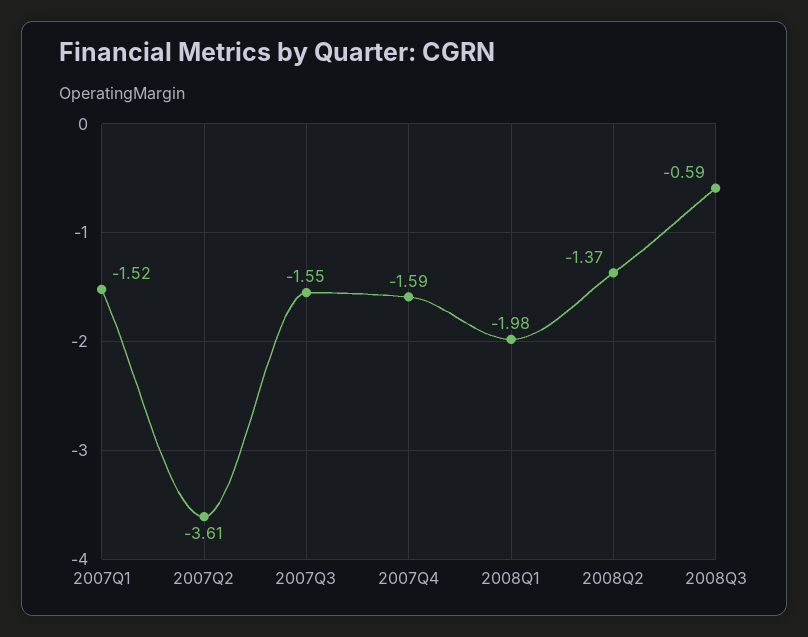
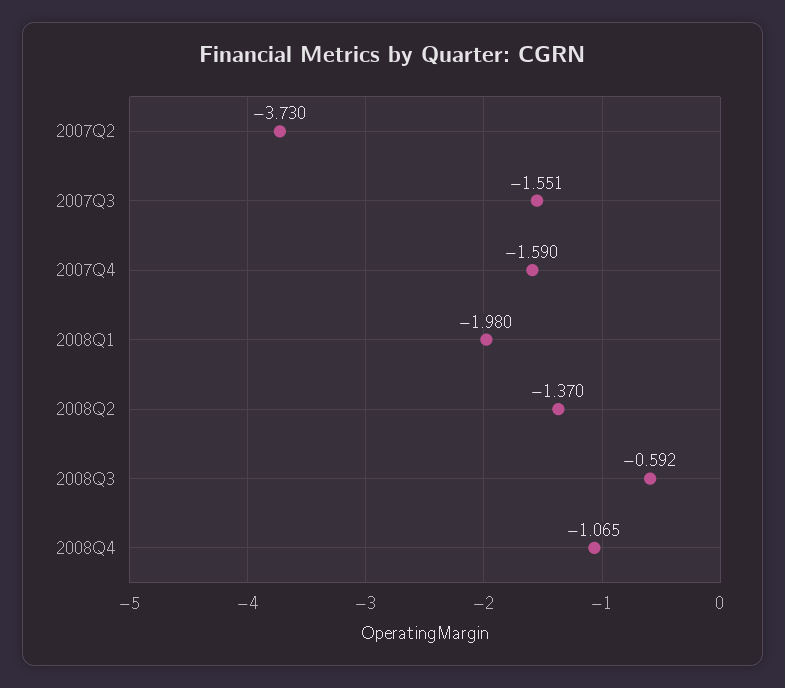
2007Q1: -1.52 -> none
2007Q2: -3.61 -> -3.73
2008Q4: none -> -1.065

